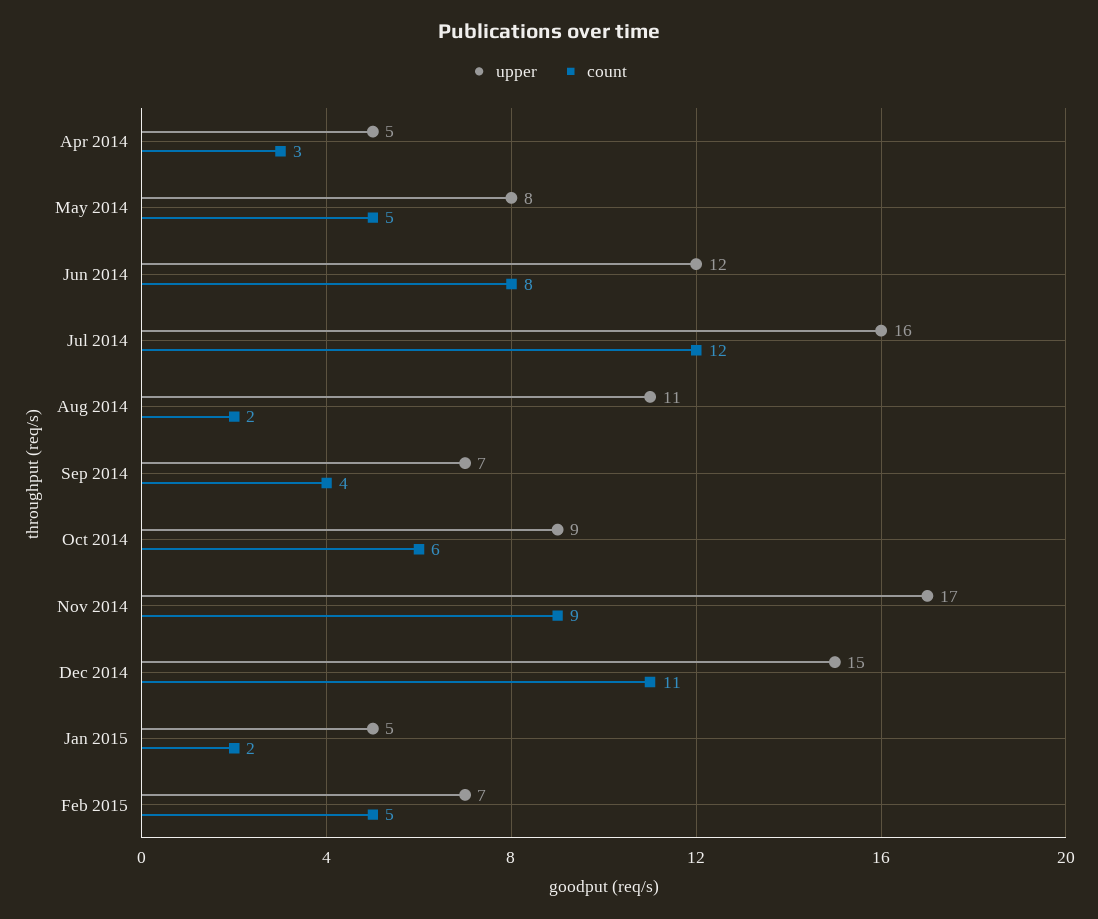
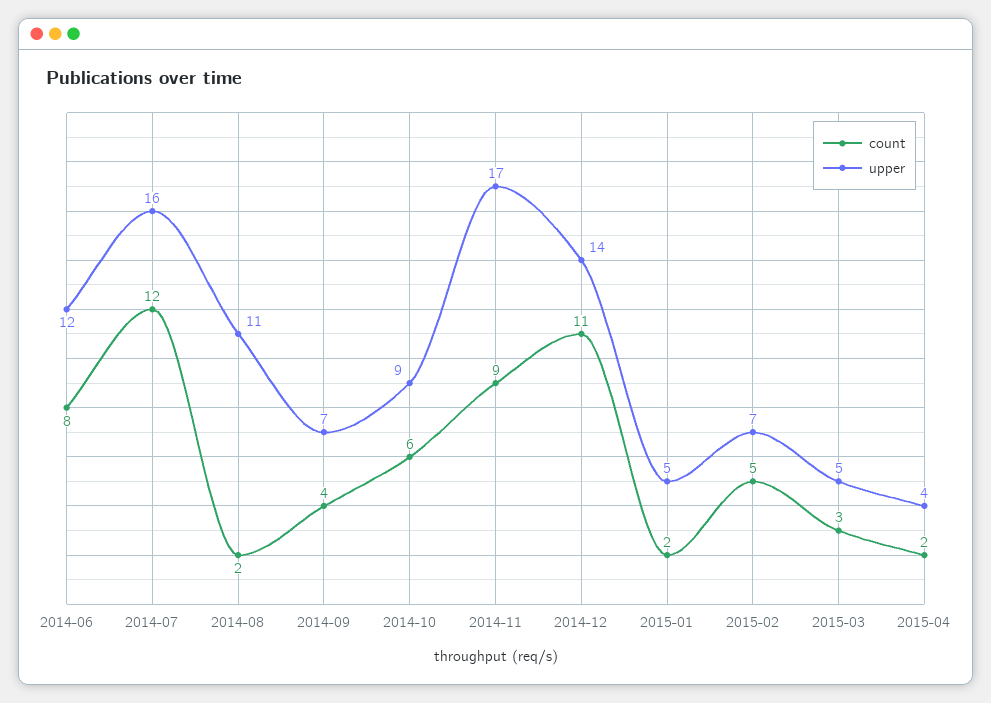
upper, Apr 2014: 5 -> none
count, Apr 2014: 3 -> none
upper, May 2014: 8 -> none
count, May 2014: 5 -> none
upper, Dec 2014: 15 -> 14
count, 2015-03: none -> 3
upper, 2015-03: none -> 5
count, 2015-04: none -> 2
upper, 2015-04: none -> 4

